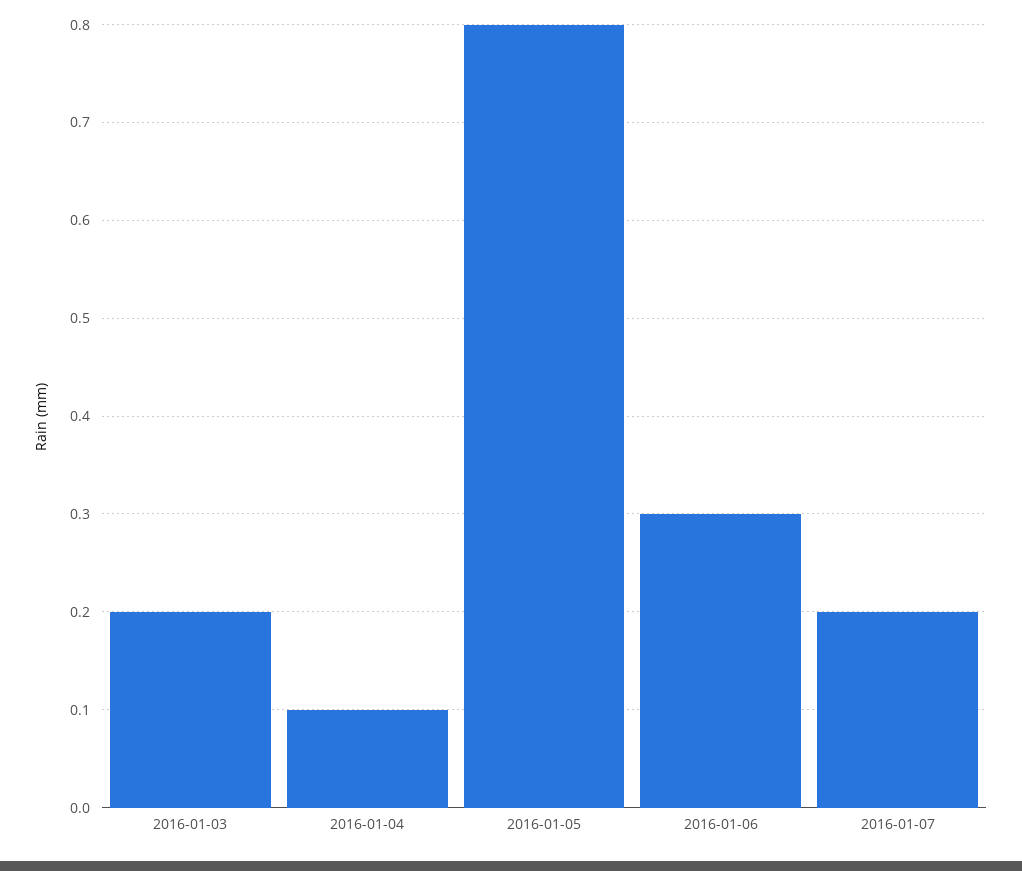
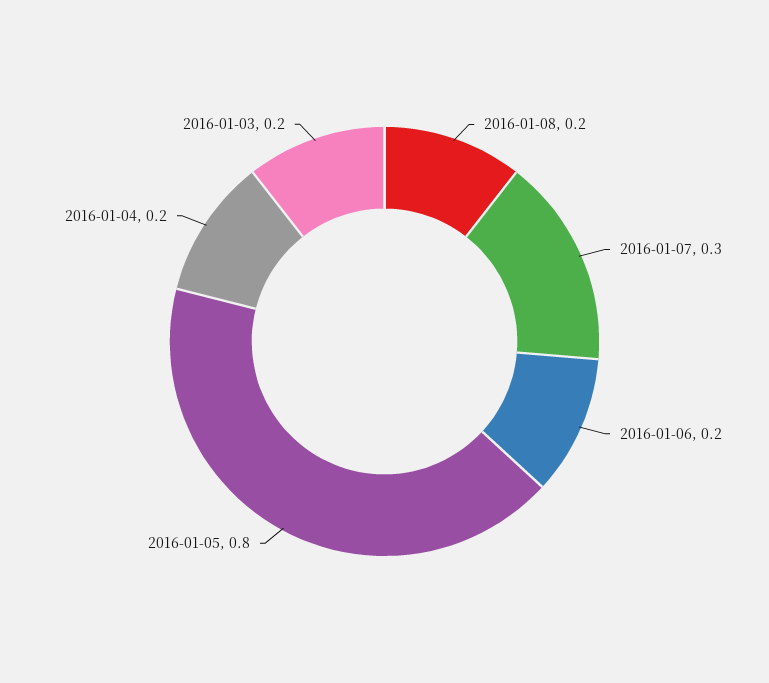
2016-01-04: 0.1 -> 0.2
2016-01-06: 0.3 -> 0.2
2016-01-07: 0.2 -> 0.3
2016-01-08: none -> 0.2

